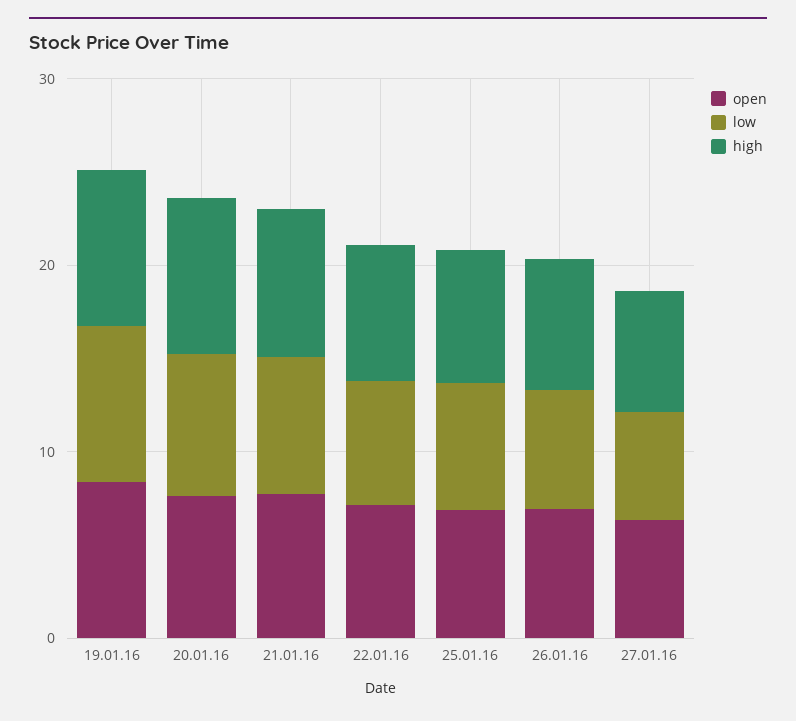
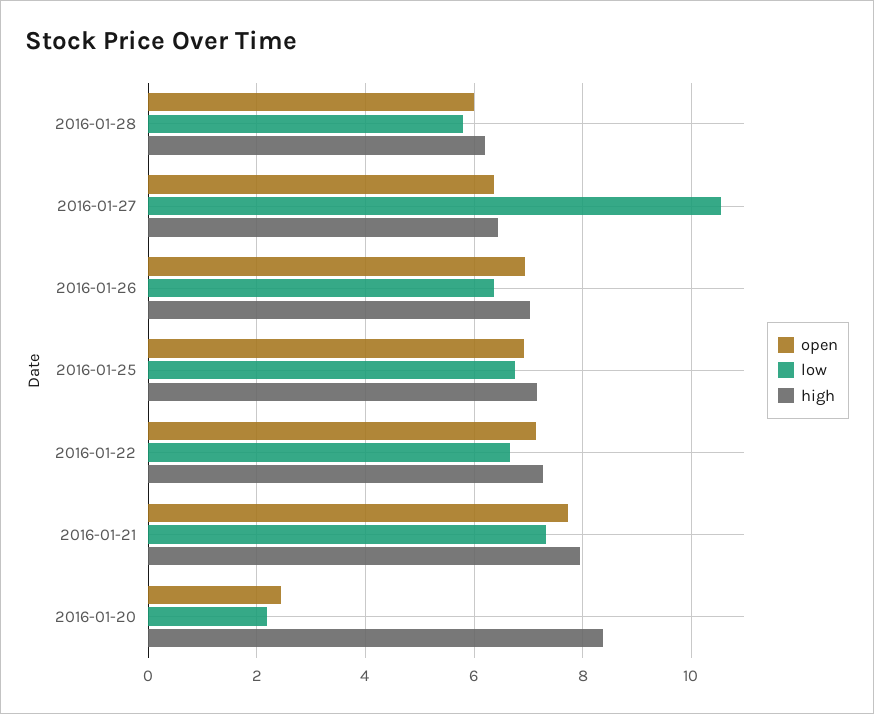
open, 19.01.16: 8 -> none
low, 19.01.16: 8 -> none
high, 19.01.16: 8 -> none
open, 20.01.16: 8 -> 2.4
low, 20.01.16: 8 -> 2.2
low, 27.01.16: 6 -> 10.6
open, 2016-01-28: none -> 6
low, 2016-01-28: none -> 5.8
high, 2016-01-28: none -> 6.2

